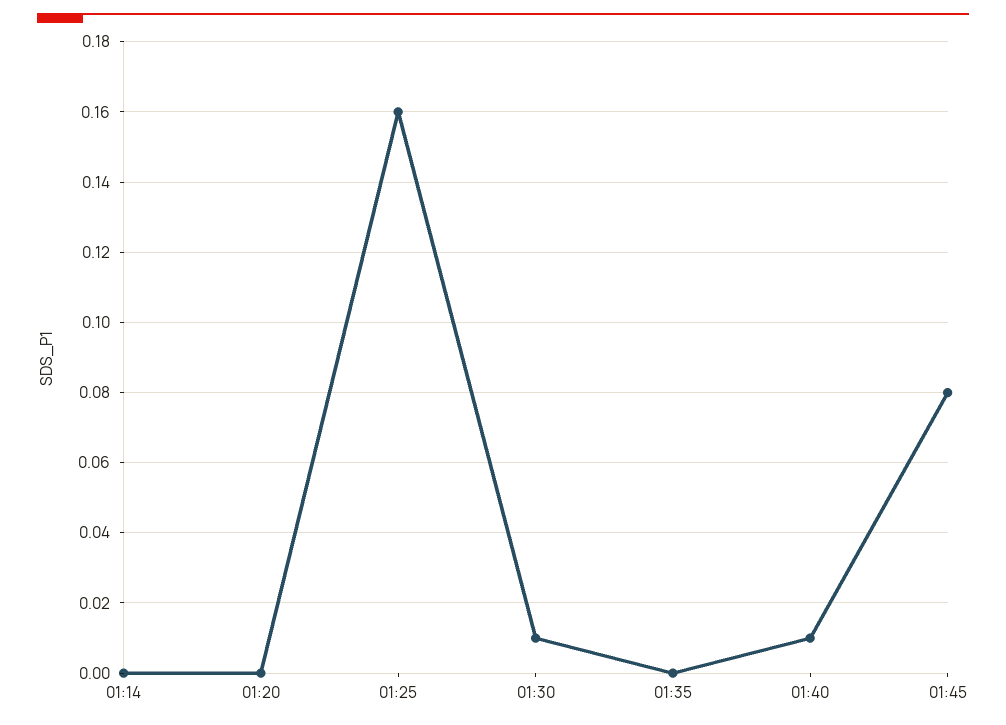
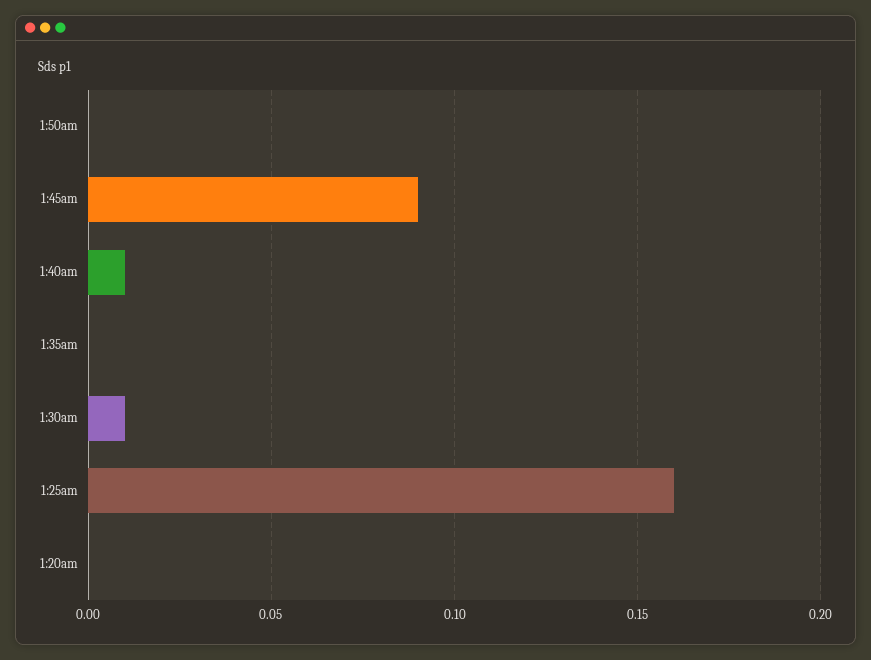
01:14: 0 -> none
01:45: 0.08 -> 0.09
1:50am: none -> 0

